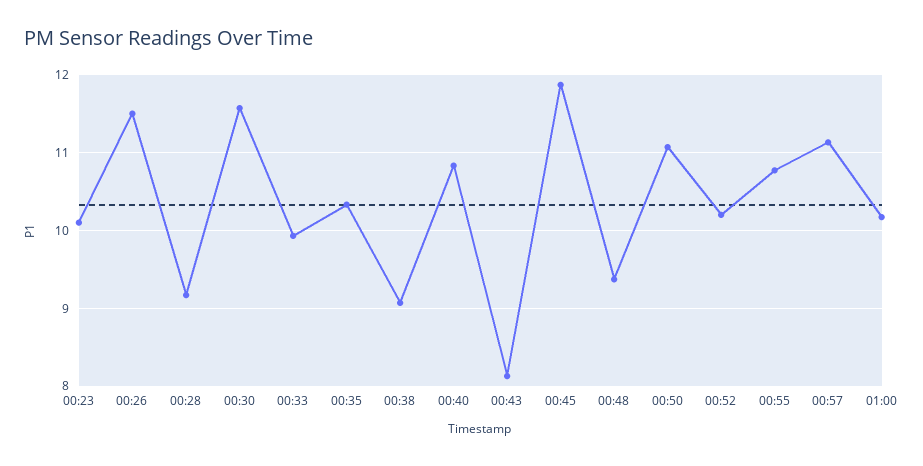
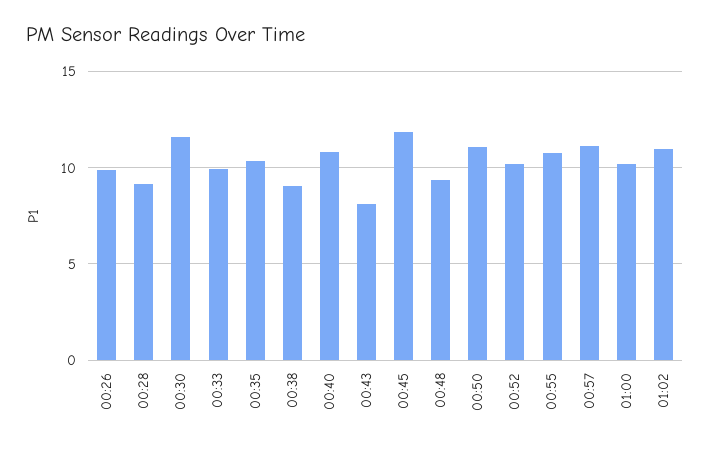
00:23: 10.1 -> none
00:26: 11.5 -> 10
01:02: none -> 11

